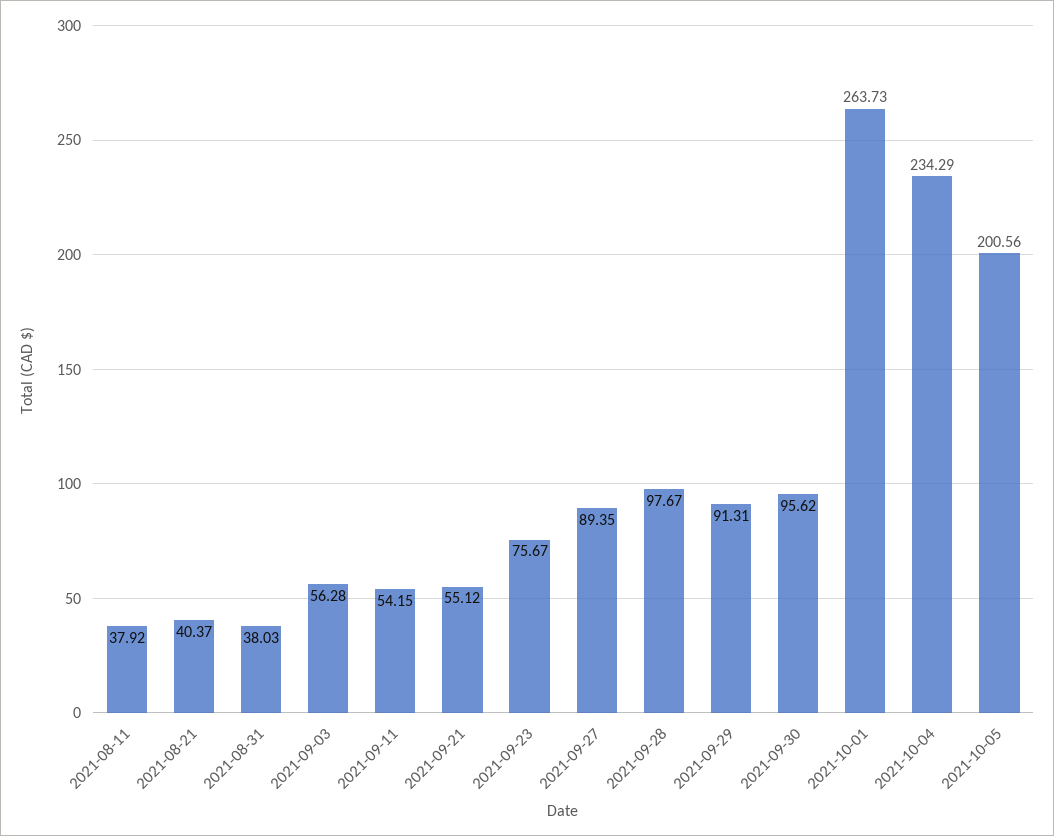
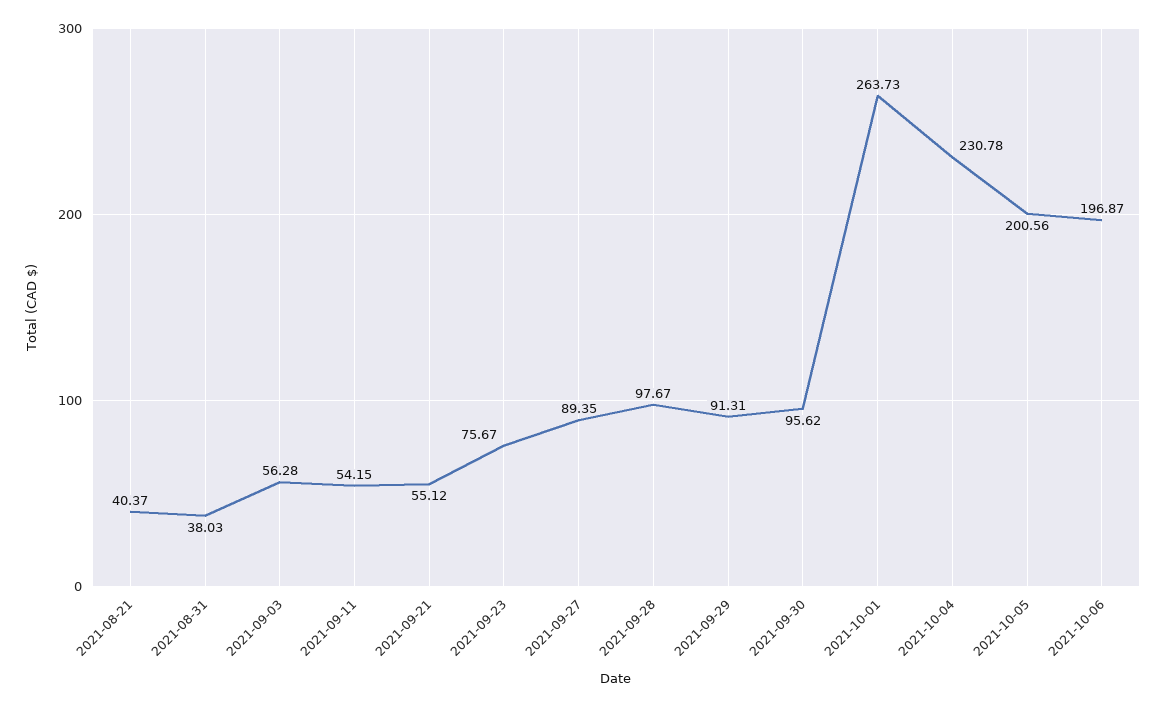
2021-08-11: 37.92 -> none
2021-10-04: 234.29 -> 230.78
2021-10-06: none -> 196.87

